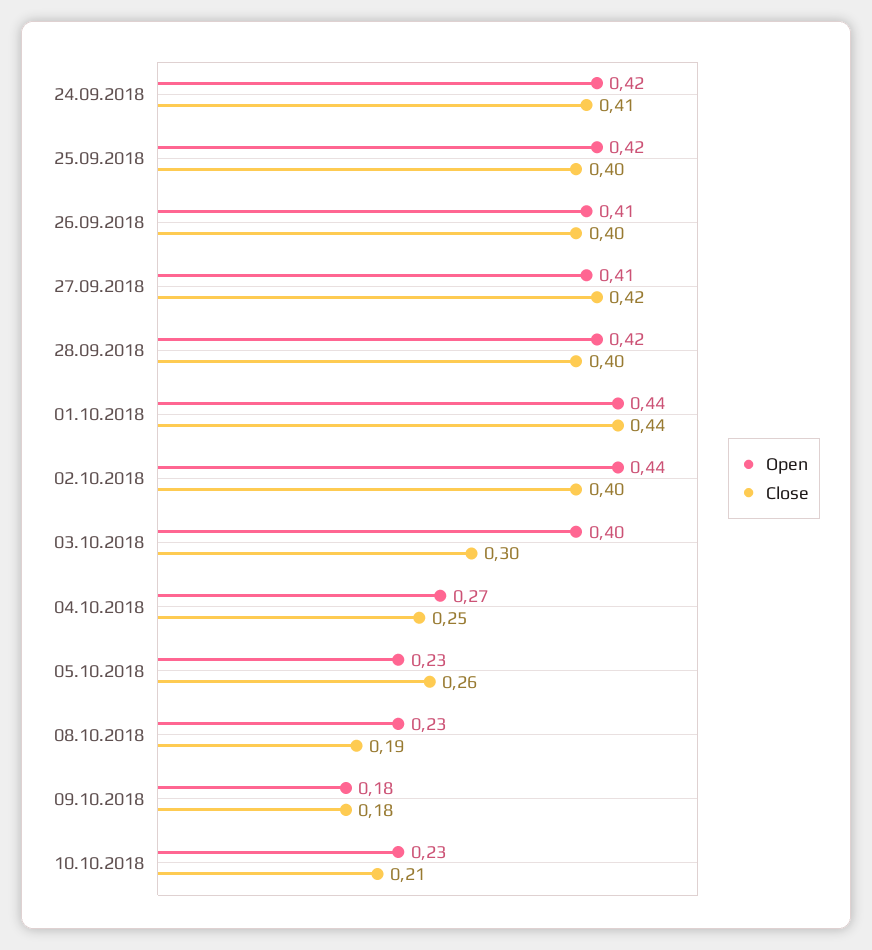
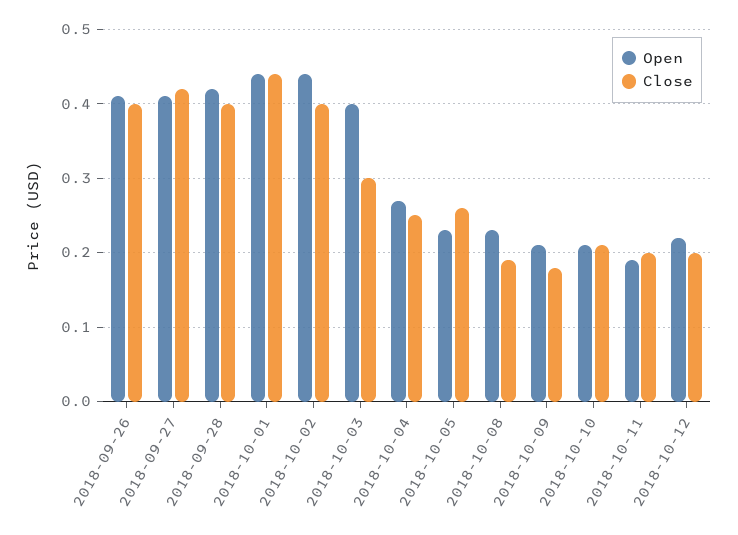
Open, 24.09.2018: 0.42 -> none
Close, 24.09.2018: 0.41 -> none
Open, 25.09.2018: 0.42 -> none
Close, 25.09.2018: 0.4 -> none
Open, 09.10.2018: 0.18 -> 0.21
Open, 10.10.2018: 0.23 -> 0.21
Open, 2018-10-11: none -> 0.19
Close, 2018-10-11: none -> 0.2
Open, 2018-10-12: none -> 0.22
Close, 2018-10-12: none -> 0.2

